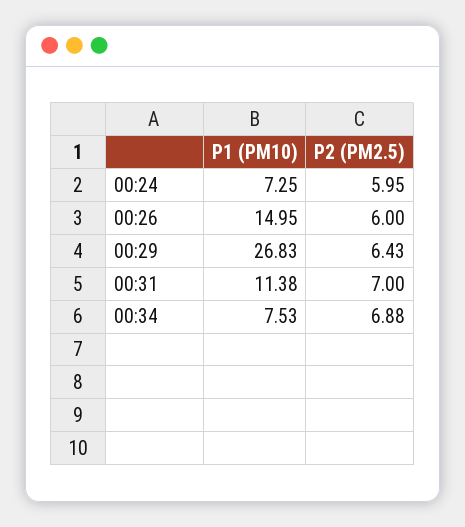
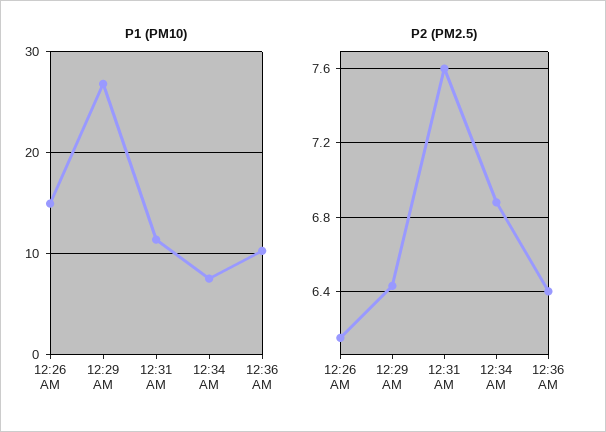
P1 (PM10), 00:24: 7.25 -> none
P2 (PM2.5), 00:24: 5.95 -> none
P2 (PM2.5), 00:26: 6 -> 6.15
P2 (PM2.5), 00:31: 7 -> 7.6
P1 (PM10), 12:36 AM: none -> 10
P2 (PM2.5), 12:36 AM: none -> 6.4

